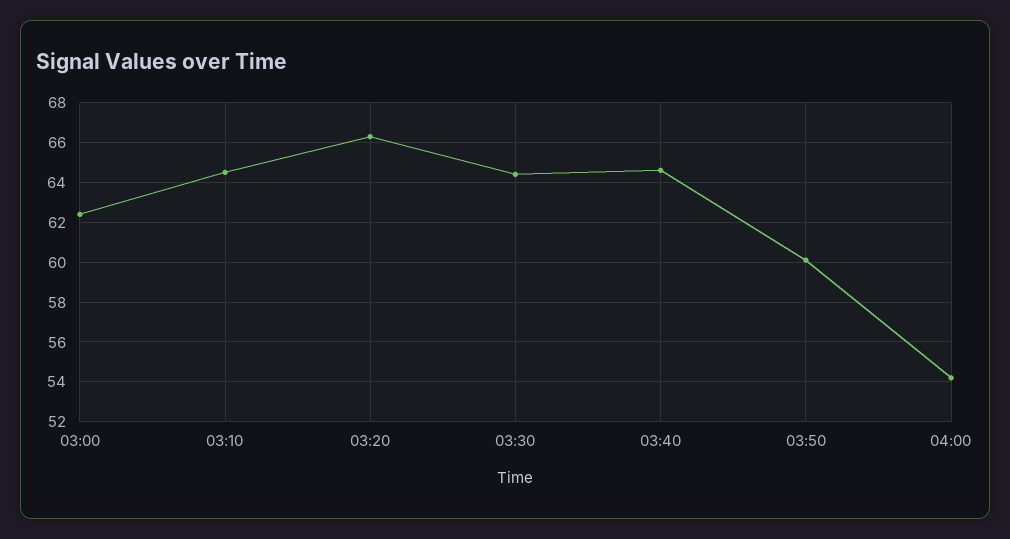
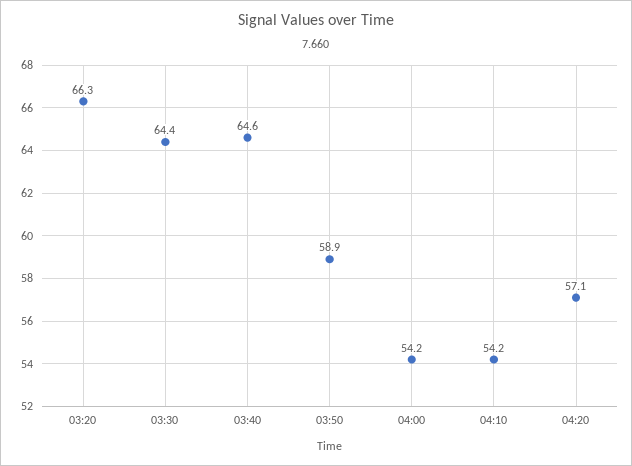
03:00: 62.5 -> none
03:10: 64.5 -> none
03:50: 60 -> 58.9
04:10: none -> 54.2
04:20: none -> 57.1

